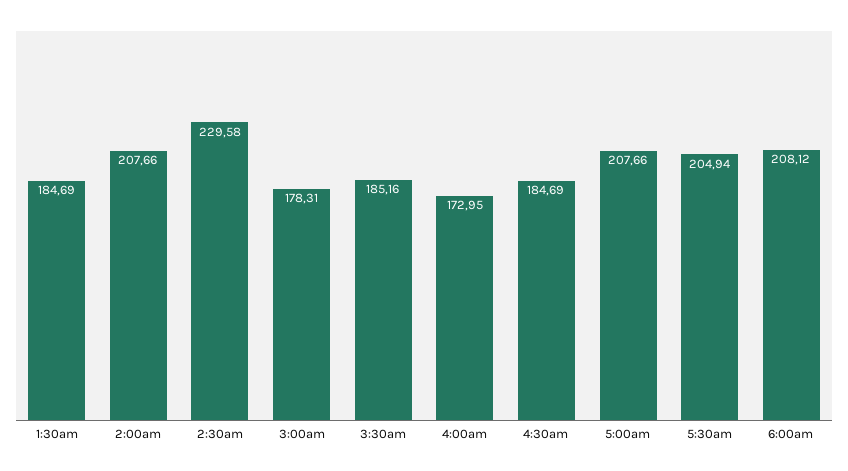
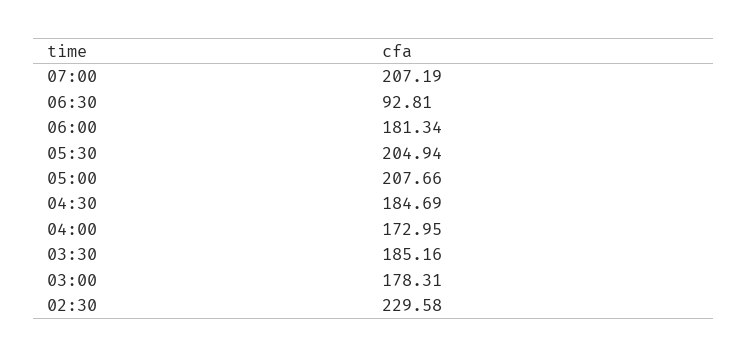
1:30am: 184.69 -> none
2:00am: 207.66 -> none
6:00am: 208.12 -> 181.34
07:00: none -> 207.19
06:30: none -> 92.81

